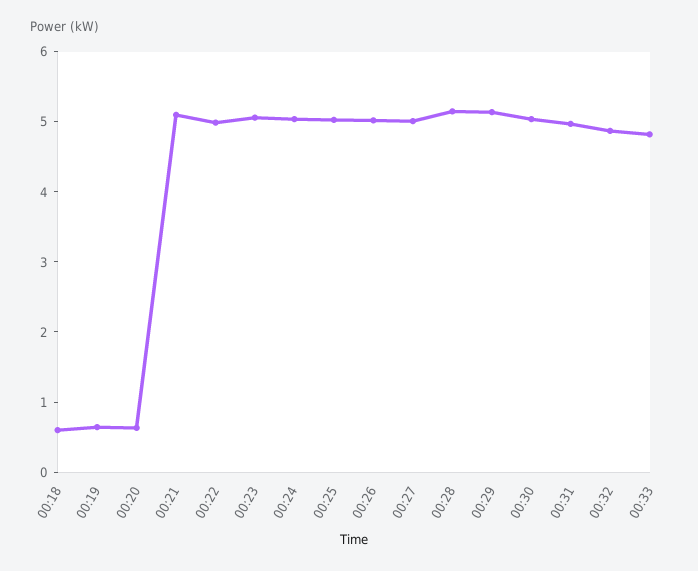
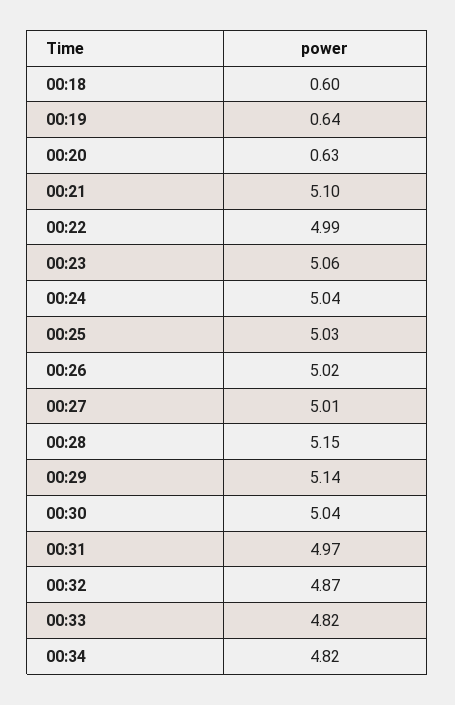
00:34: none -> 4.82

